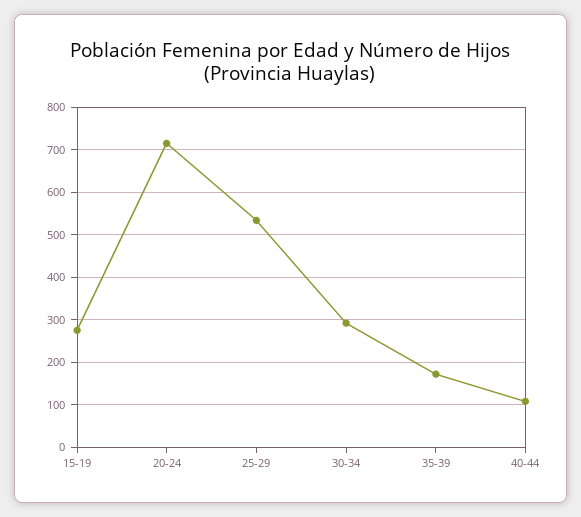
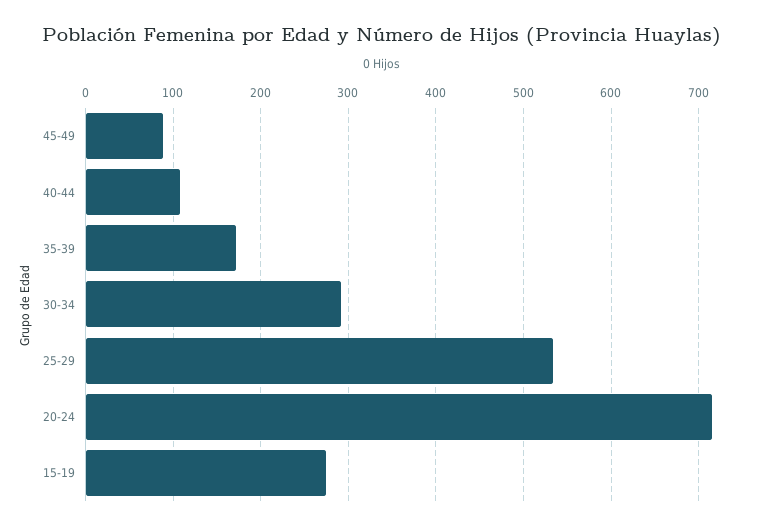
45-49: none -> 90

